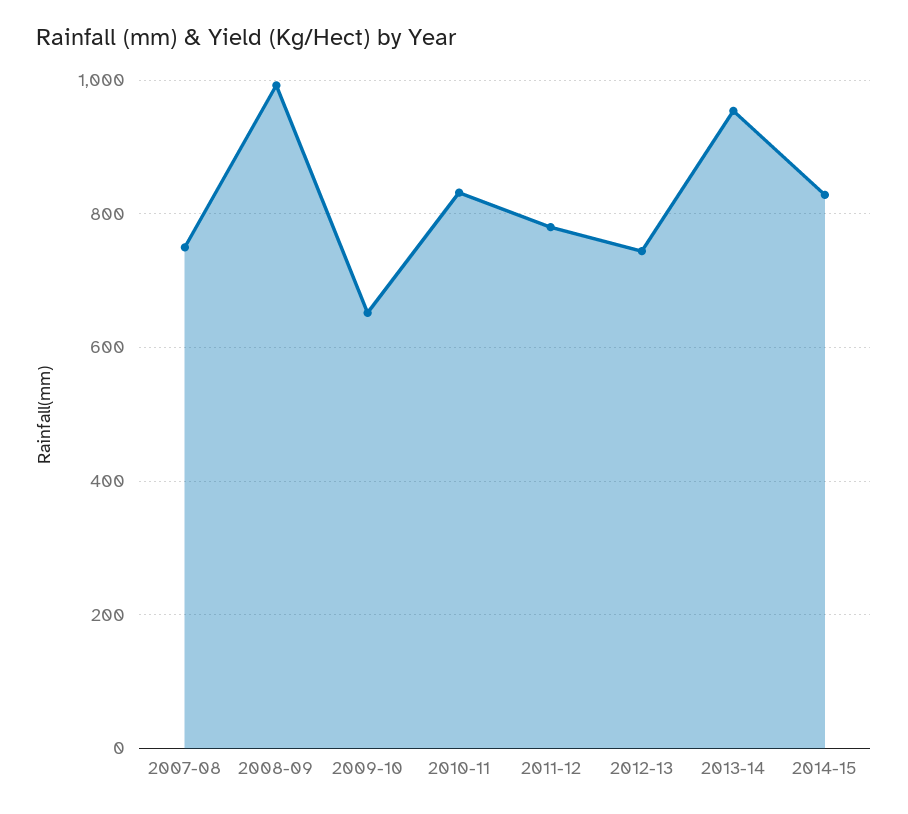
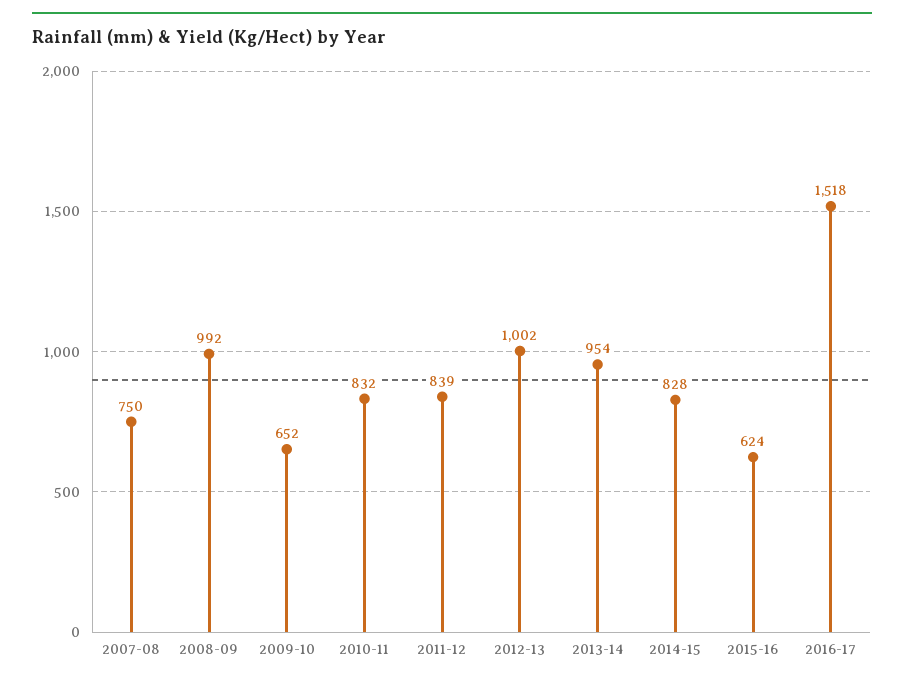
2011-12: 780 -> 839
2012-13: 740 -> 1002
2015-16: none -> 624
2016-17: none -> 1518

